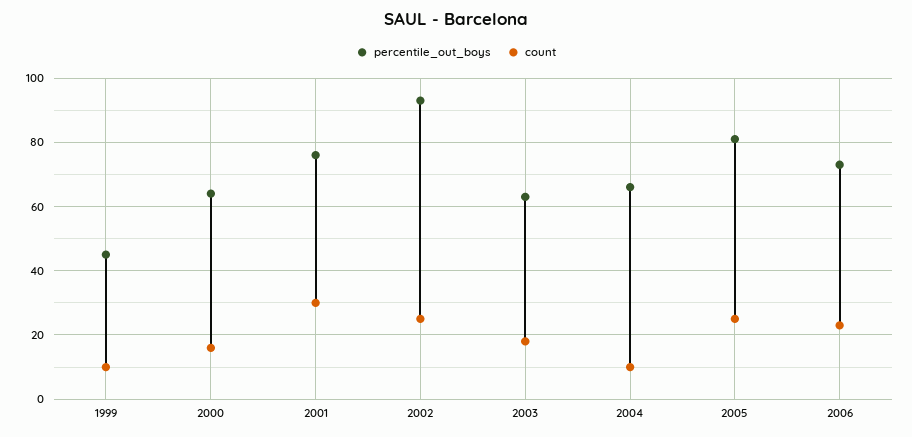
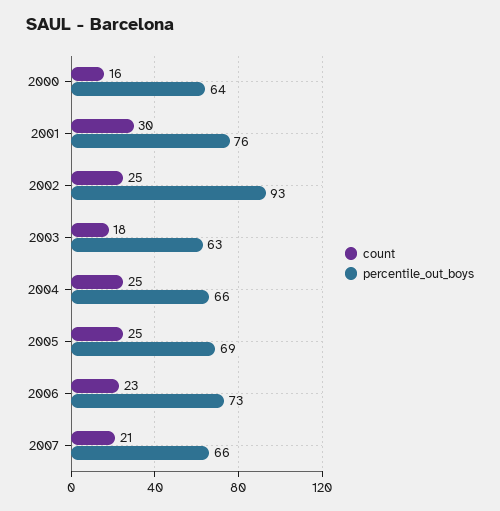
percentile_out_boys, 1999: 45 -> none
count, 1999: 10 -> none
count, 2004: 10 -> 25
percentile_out_boys, 2005: 80 -> 69
count, 2007: none -> 21
percentile_out_boys, 2007: none -> 66

